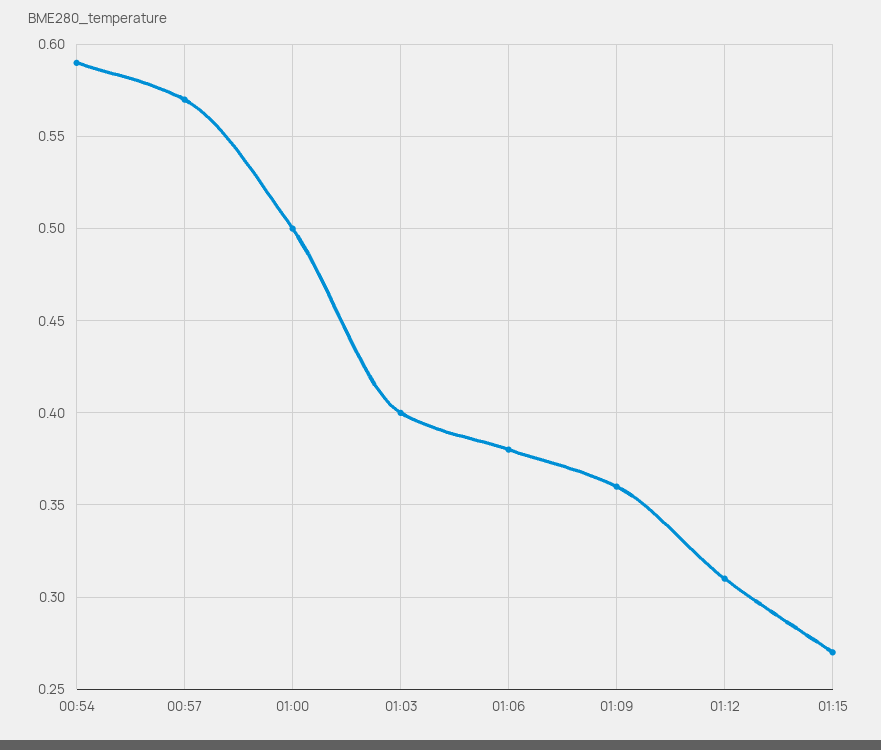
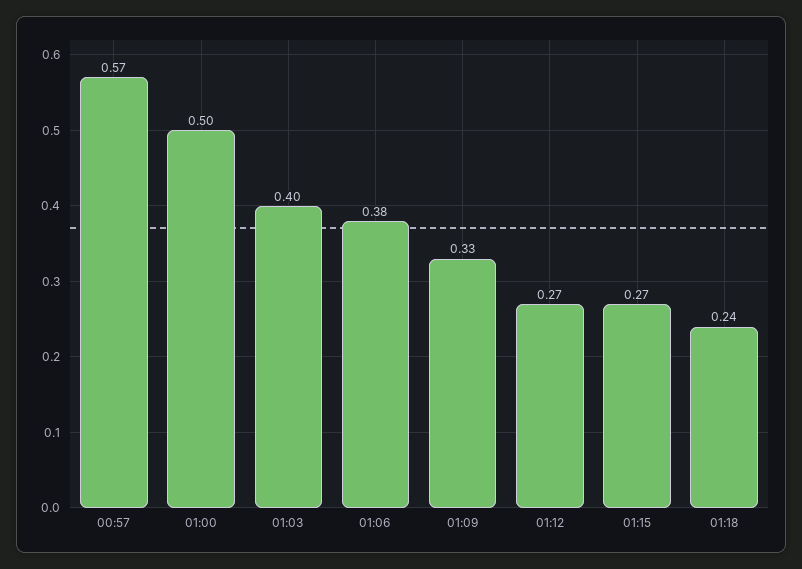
00:54: 0.59 -> none
01:09: 0.36 -> 0.33
01:12: 0.31 -> 0.27
01:18: none -> 0.24

